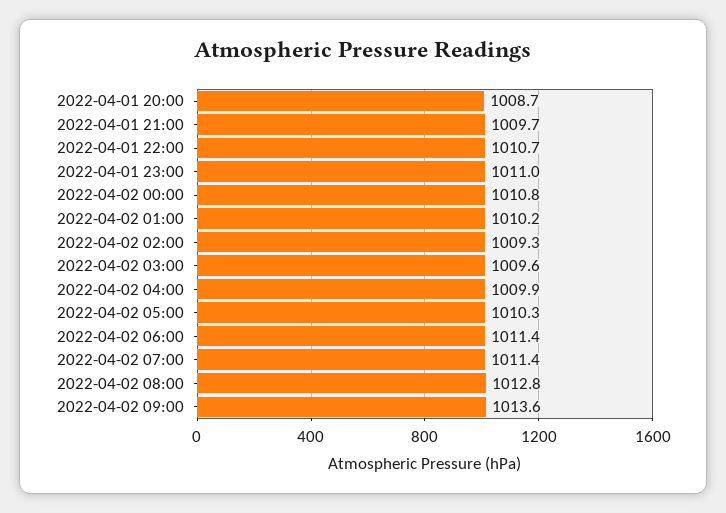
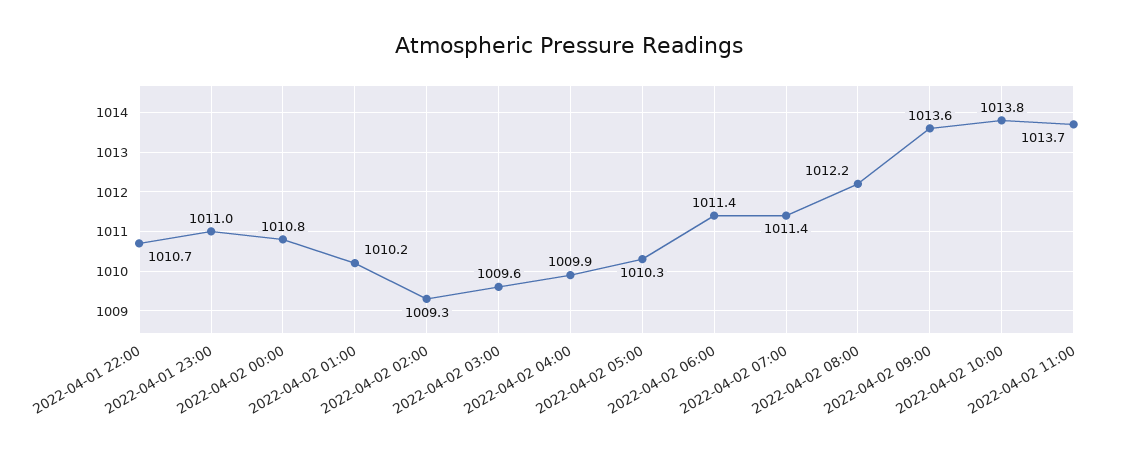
2022-04-01 20:00: 1008.7 -> none
2022-04-01 21:00: 1009.7 -> none
2022-04-02 08:00: 1012.8 -> 1012.2
2022-04-02 10:00: none -> 1013.8
2022-04-02 11:00: none -> 1013.7

